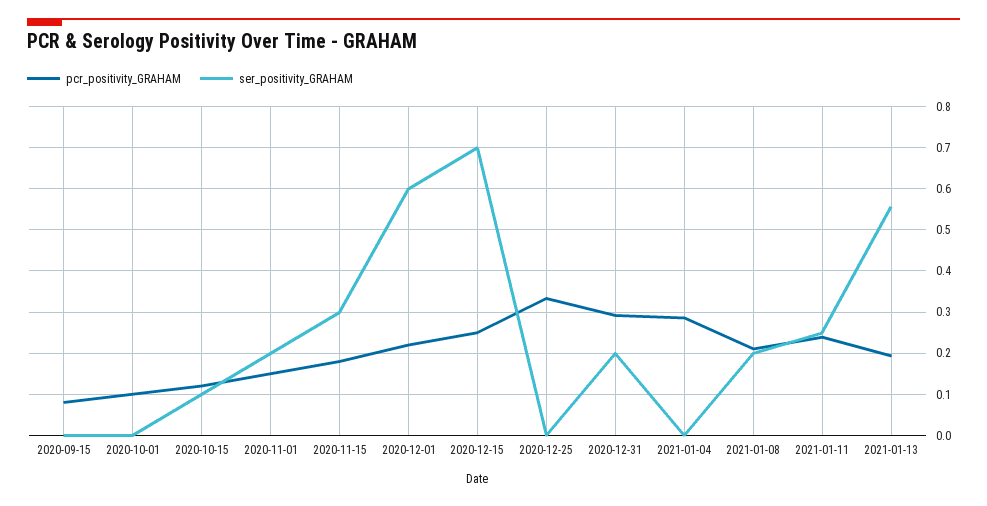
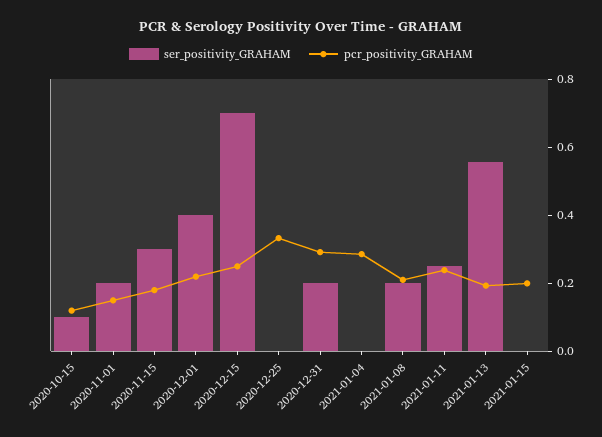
pcr_positivity_GRAHAM, 2020-09-15: 0.08 -> none
ser_positivity_GRAHAM, 2020-09-15: 0 -> none
pcr_positivity_GRAHAM, 2020-10-01: 0.1 -> none
ser_positivity_GRAHAM, 2020-10-01: 0 -> none
ser_positivity_GRAHAM, 2020-12-01: 0.6 -> 0.4
ser_positivity_GRAHAM, 2021-01-15: none -> 0
pcr_positivity_GRAHAM, 2021-01-15: none -> 0.2

